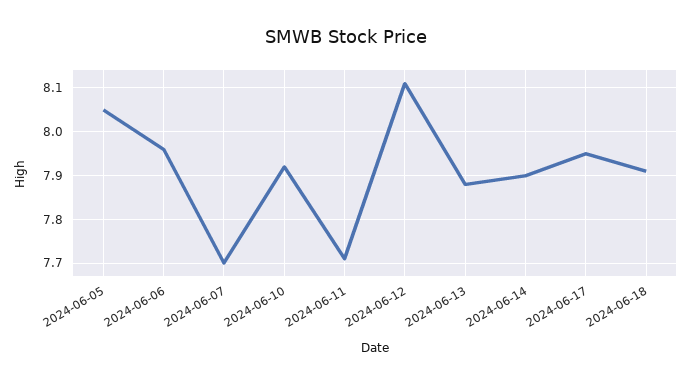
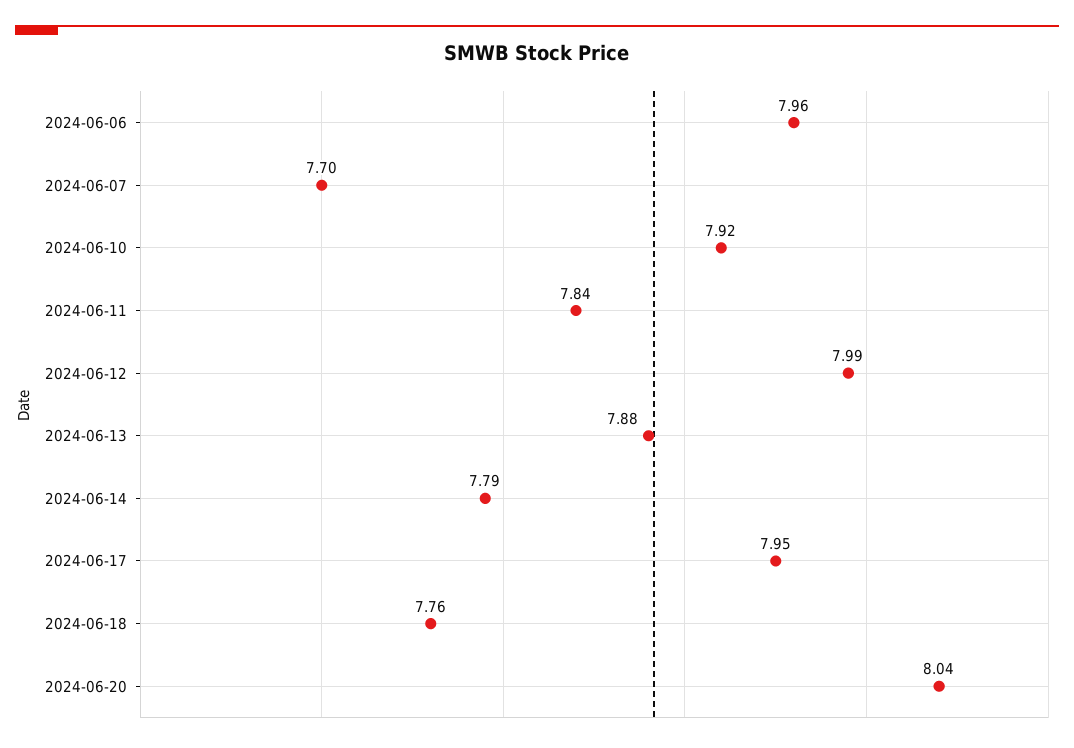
2024-06-05: 8.05 -> none
2024-06-11: 7.7 -> 7.84
2024-06-12: 8.1 -> 7.99
2024-06-14: 7.9 -> 7.79
2024-06-18: 7.9 -> 7.76
2024-06-20: none -> 8.04

